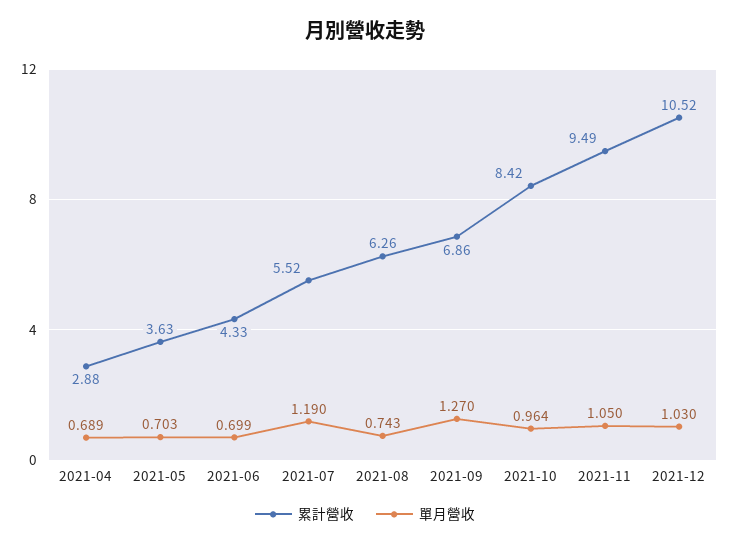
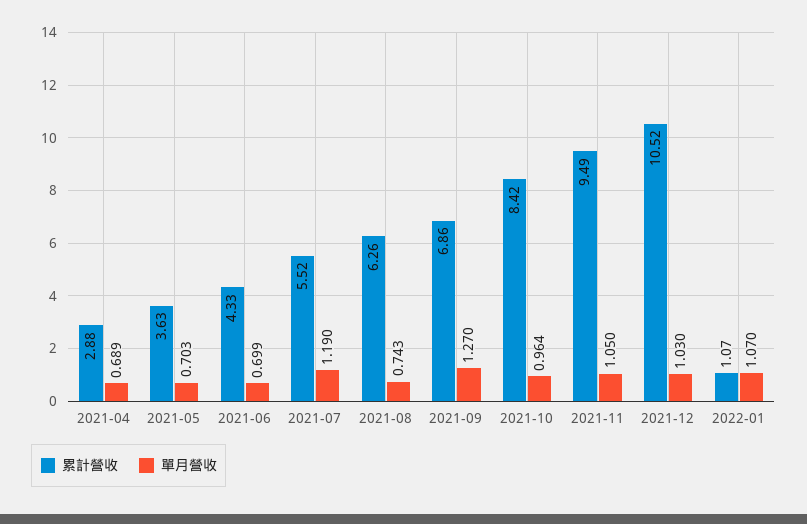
累計營收, 2022-01: none -> 1.07
單月營收, 2022-01: none -> 1.07

